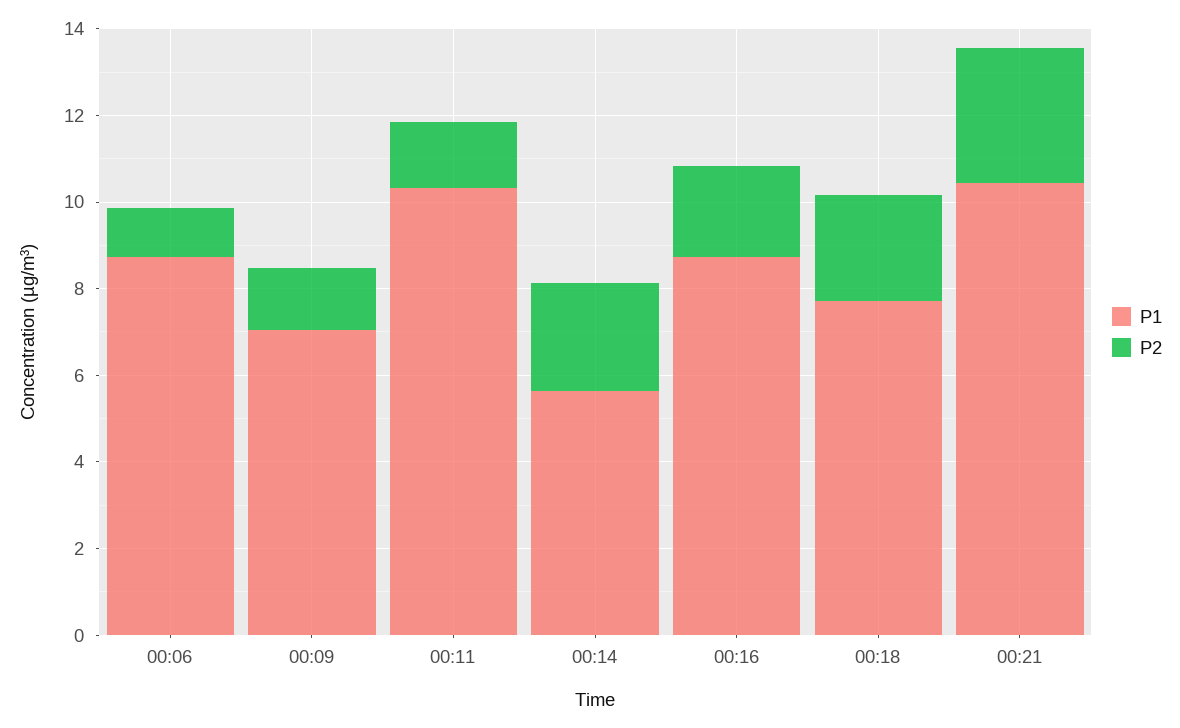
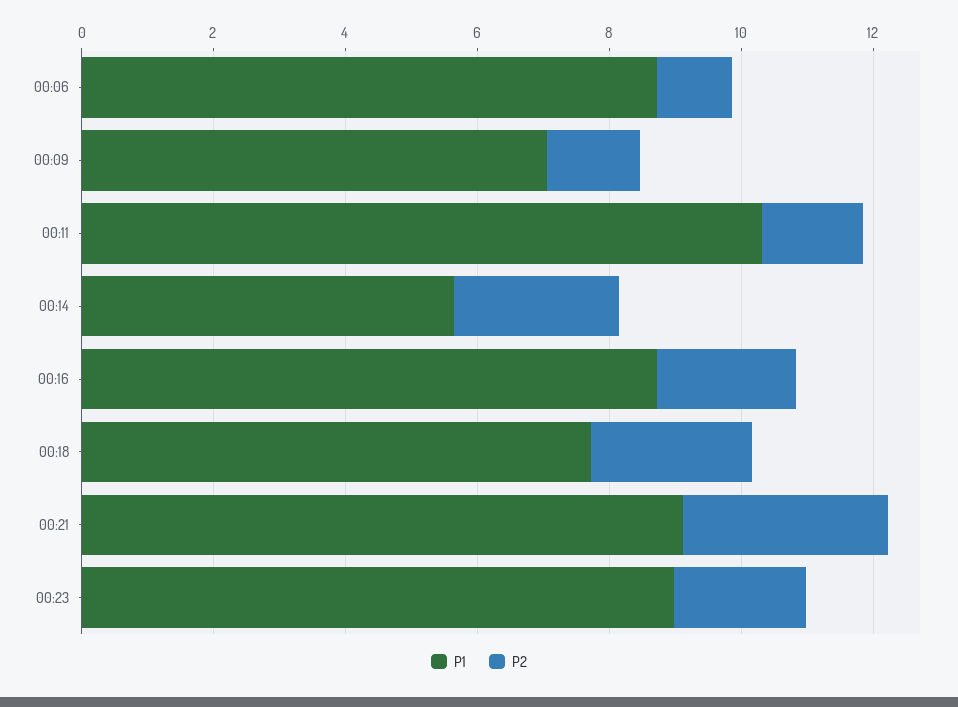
P1, 00:21: 10.5 -> 9
P1, 00:23: none -> 9
P2, 00:23: none -> 2

